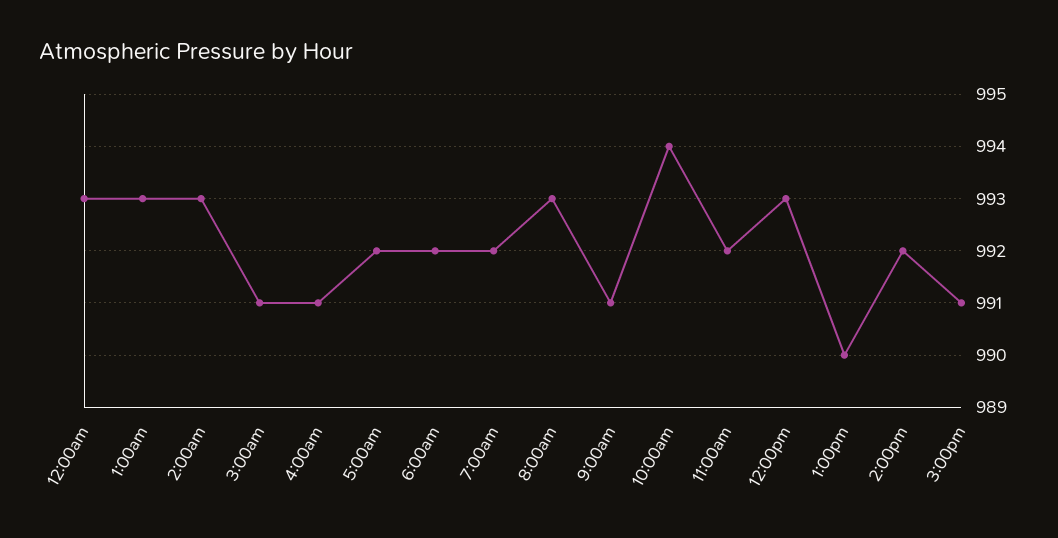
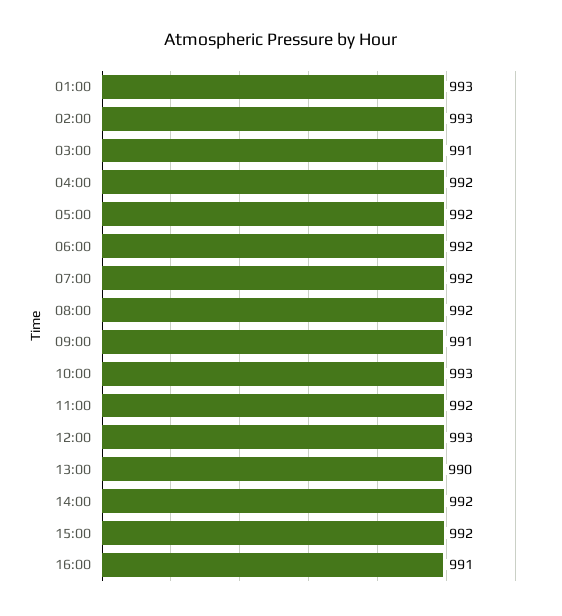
12:00am: 993 -> none
4:00am: 991 -> 992
8:00am: 993 -> 992
10:00am: 994 -> 993
3:00pm: 991 -> 992
16:00: none -> 991

